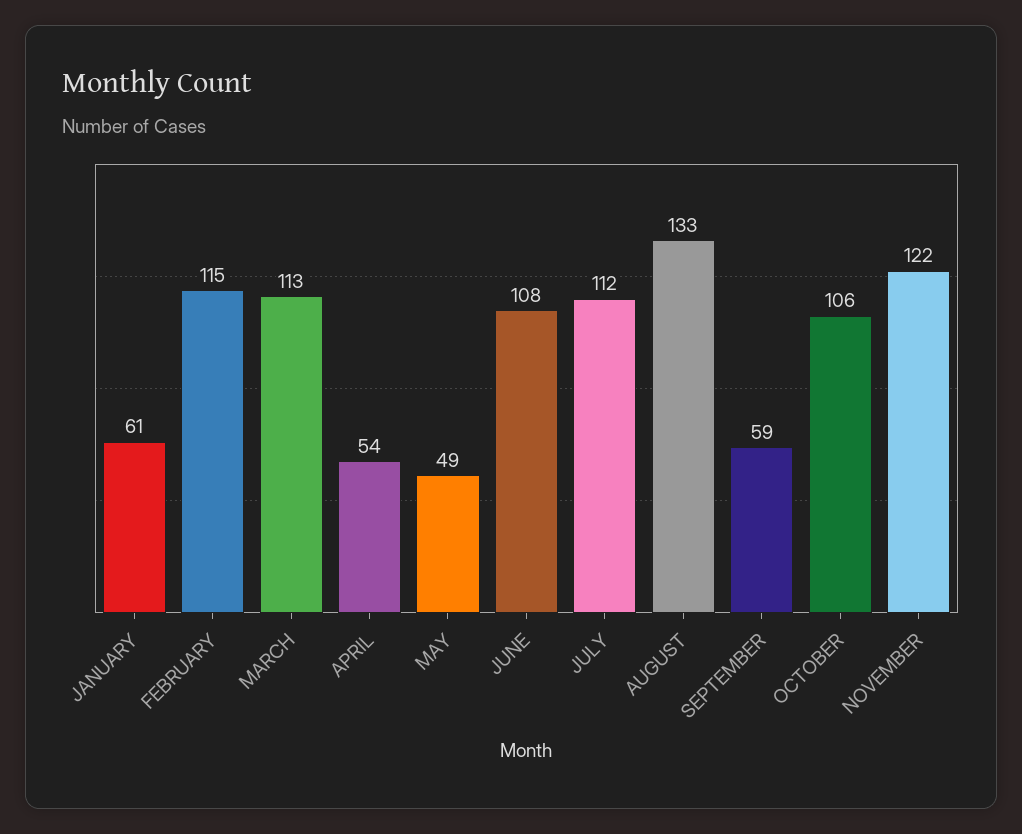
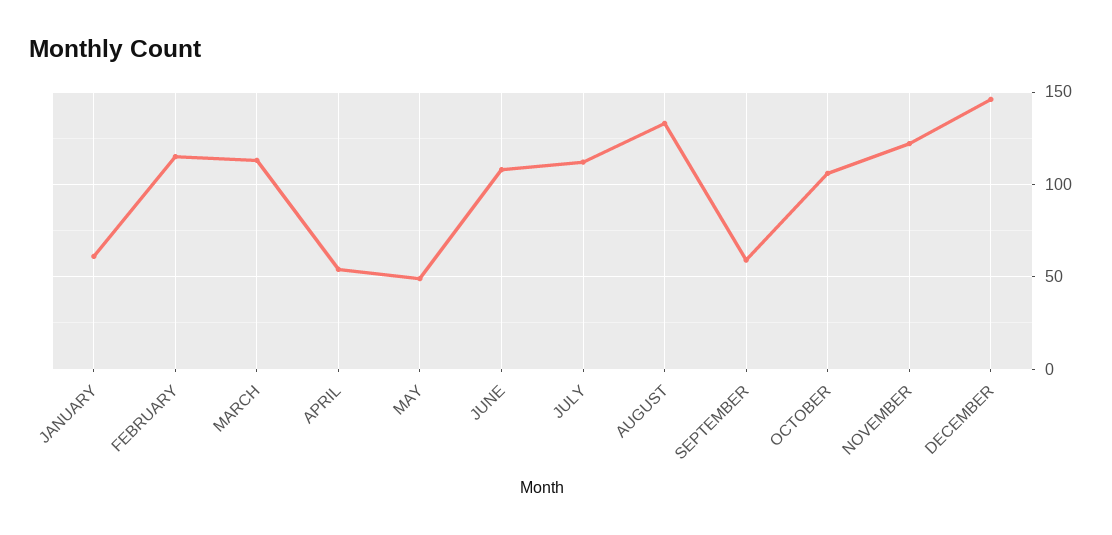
DECEMBER: none -> 145

